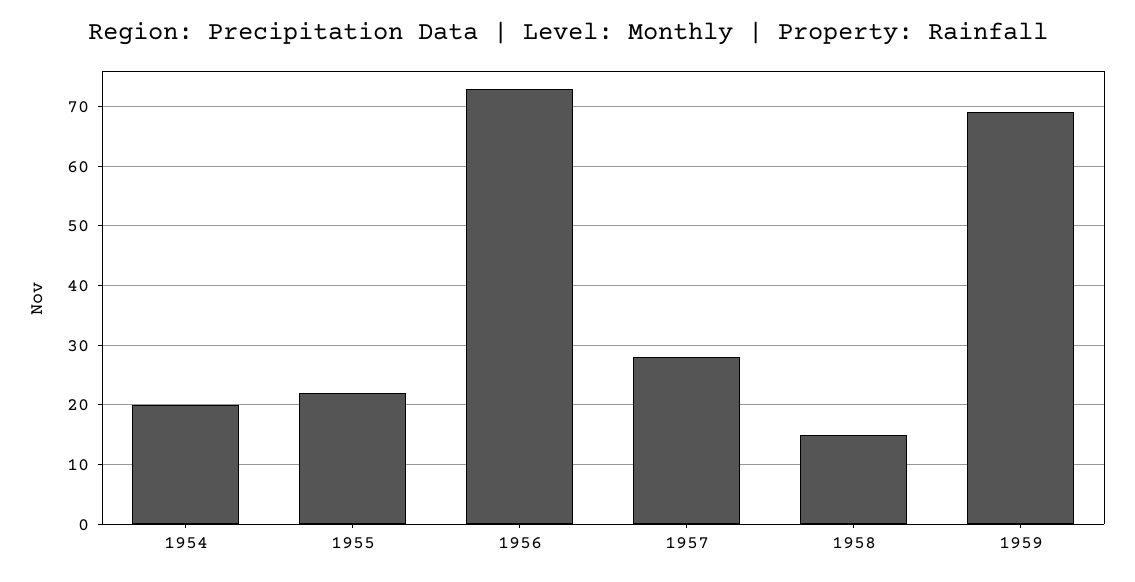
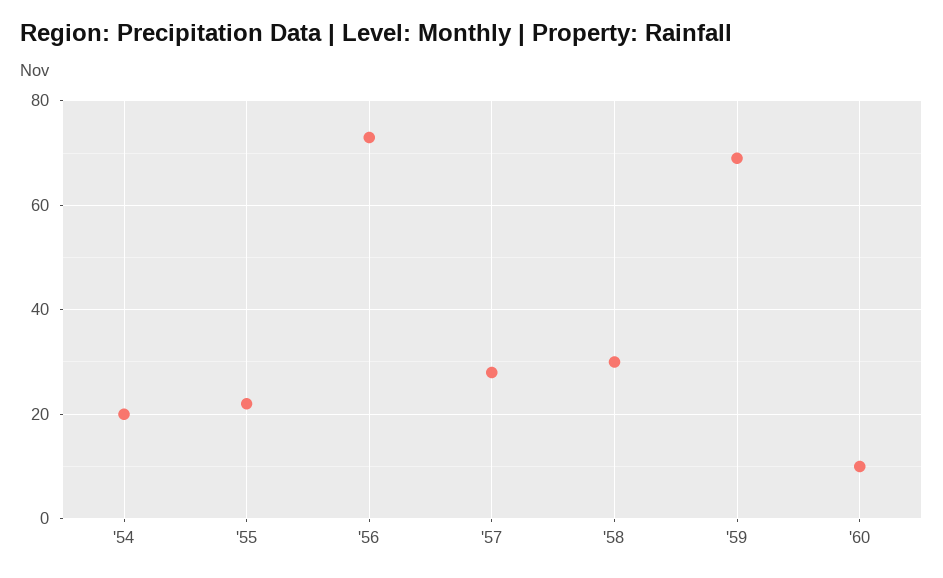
1958: 15 -> 30
'60: none -> 10

